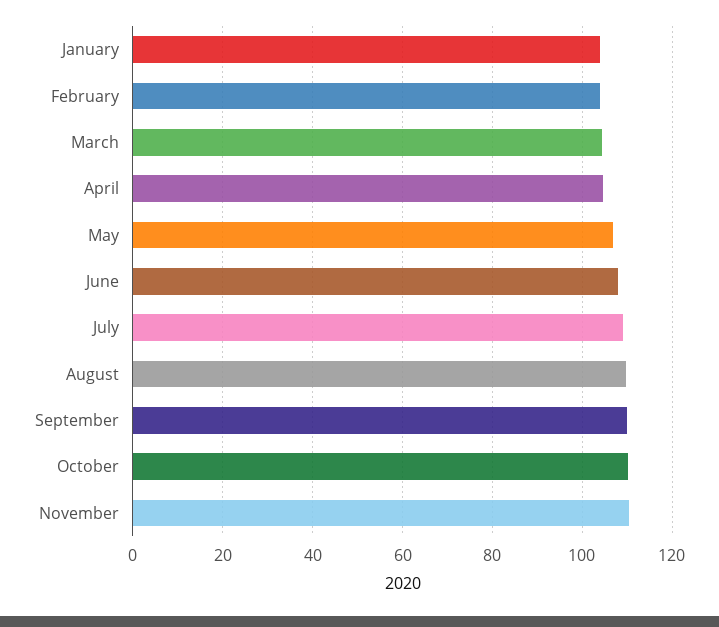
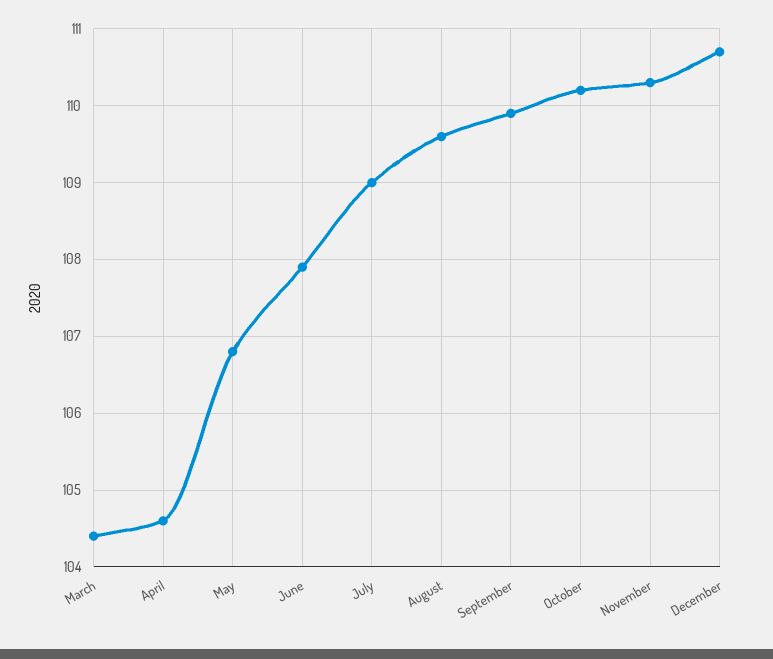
January: 104 -> none
February: 104 -> none
December: none -> 110.7

